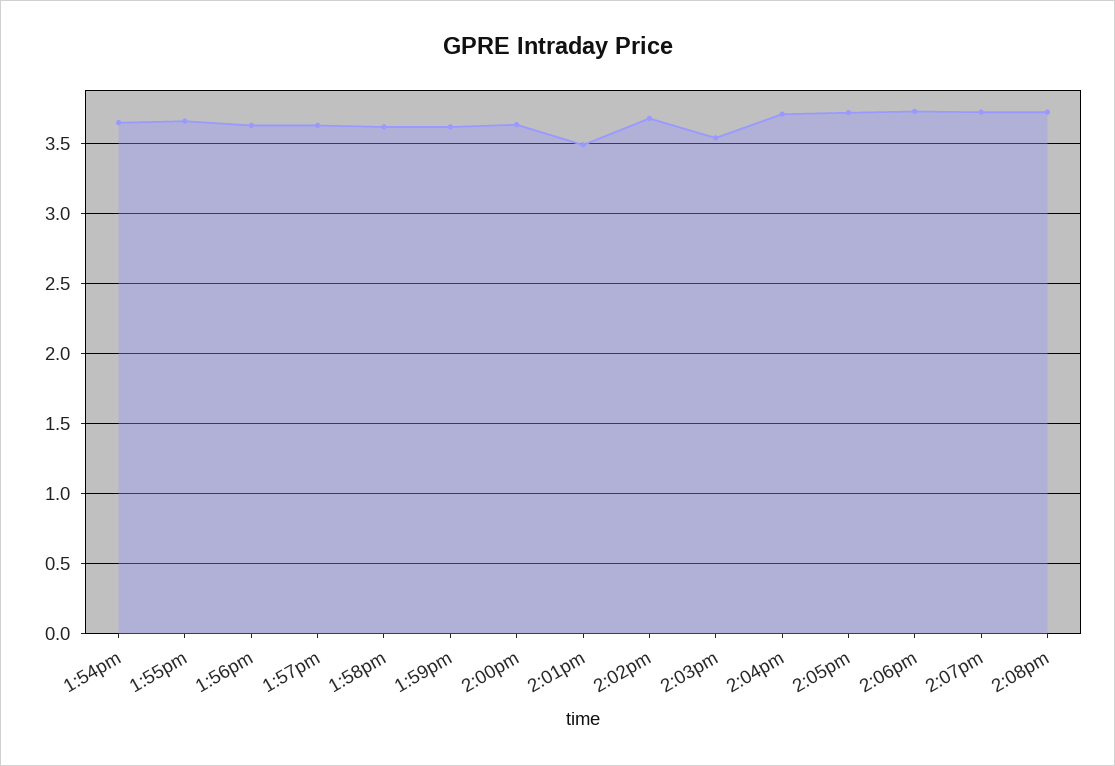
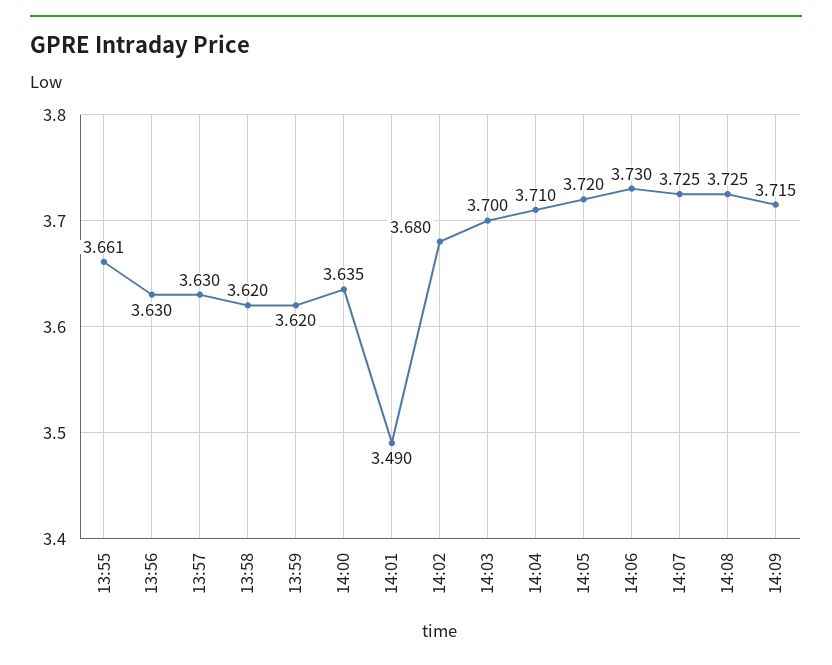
1:54pm: 3.65 -> none
2:03pm: 3.55 -> 3.7
14:09: none -> 3.715

